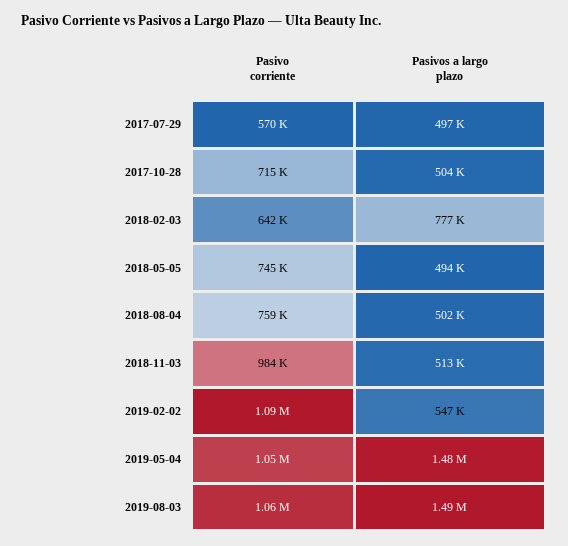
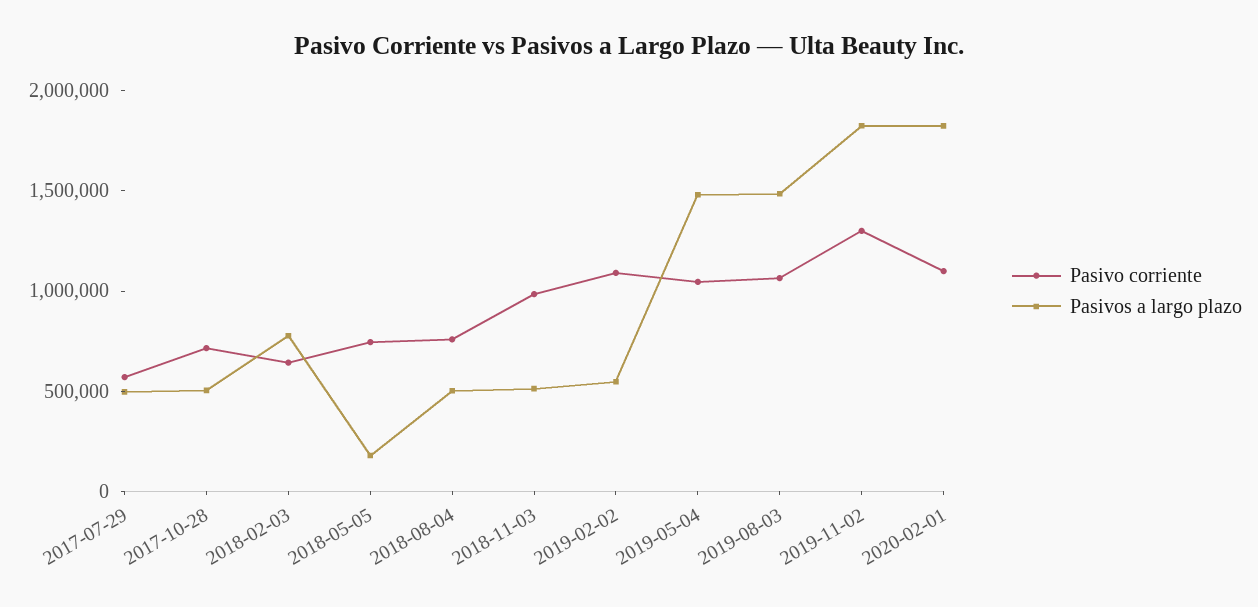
Pasivos a largo plazo, 2018-05-05: 494000 -> 200000
Pasivo corriente, 2019-11-02: none -> 1300000
Pasivos a largo plazo, 2019-11-02: none -> 1800000
Pasivo corriente, 2020-02-01: none -> 1100000
Pasivos a largo plazo, 2020-02-01: none -> 1800000

